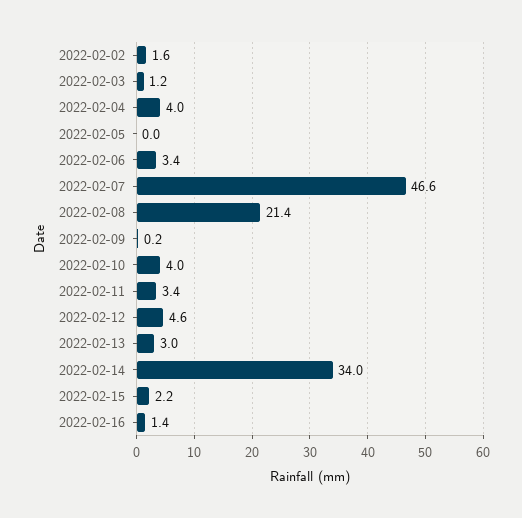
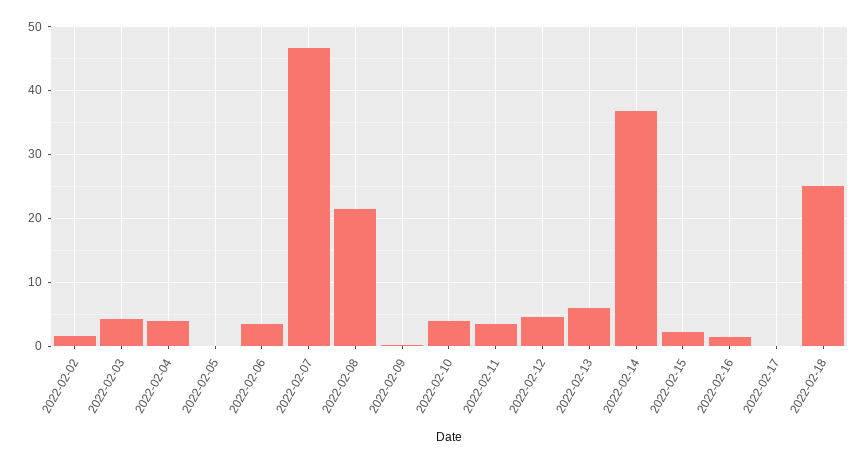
2022-02-03: 1.2 -> 4
2022-02-13: 3 -> 6
2022-02-14: 34 -> 37
2022-02-17: none -> 0
2022-02-18: none -> 25

